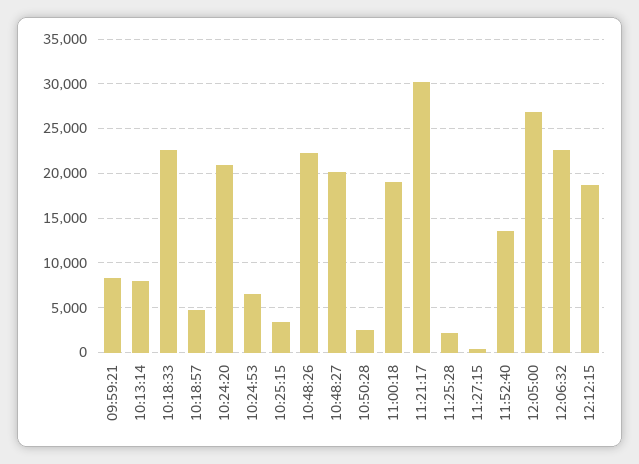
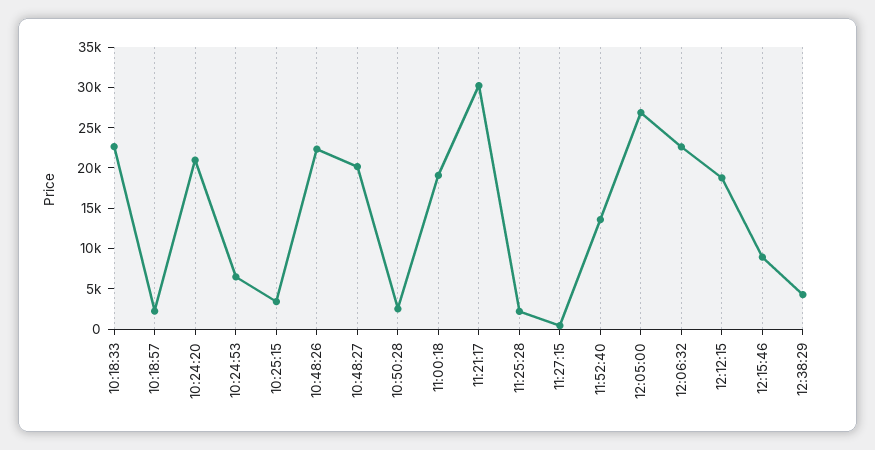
09:59:21: 8000 -> none
10:13:14: 8000 -> none
10:18:57: 5000 -> 2000
12:15:46: none -> 9000
12:38:29: none -> 4000

